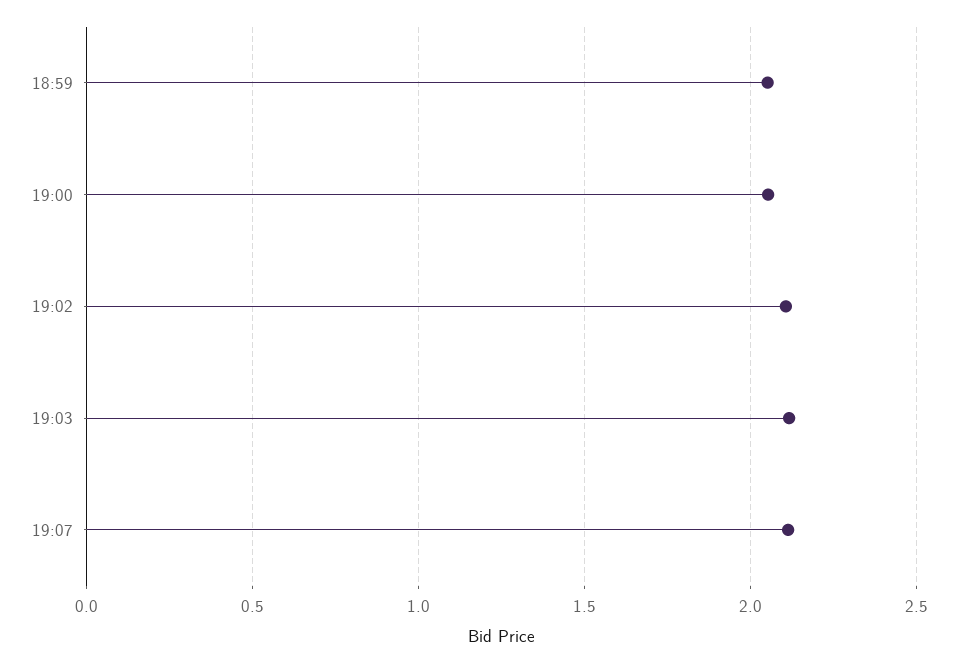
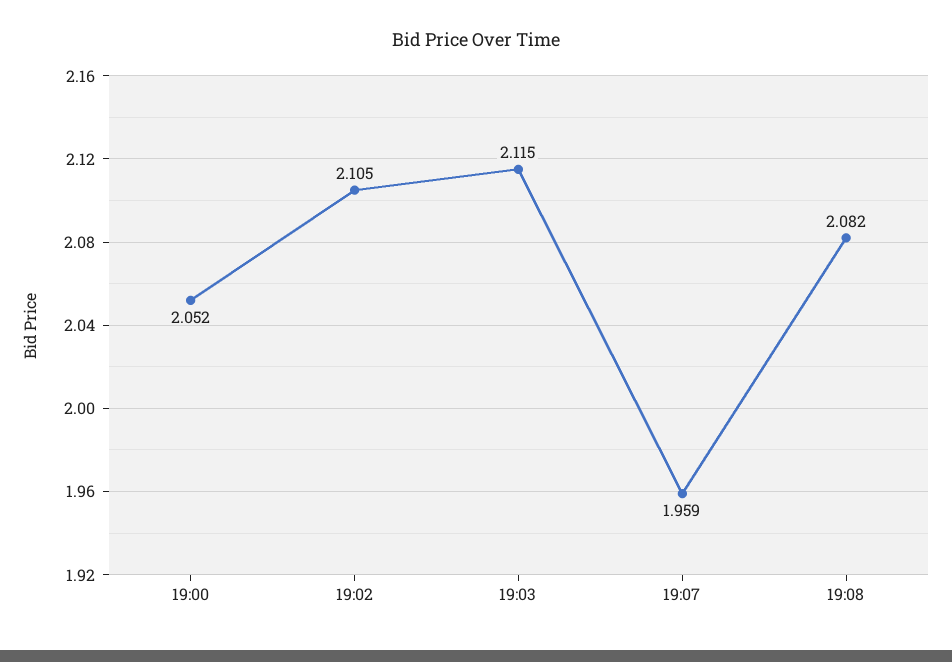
18:59: 2.05 -> none
19:07: 2.1 -> 1.959
19:08: none -> 2.082

